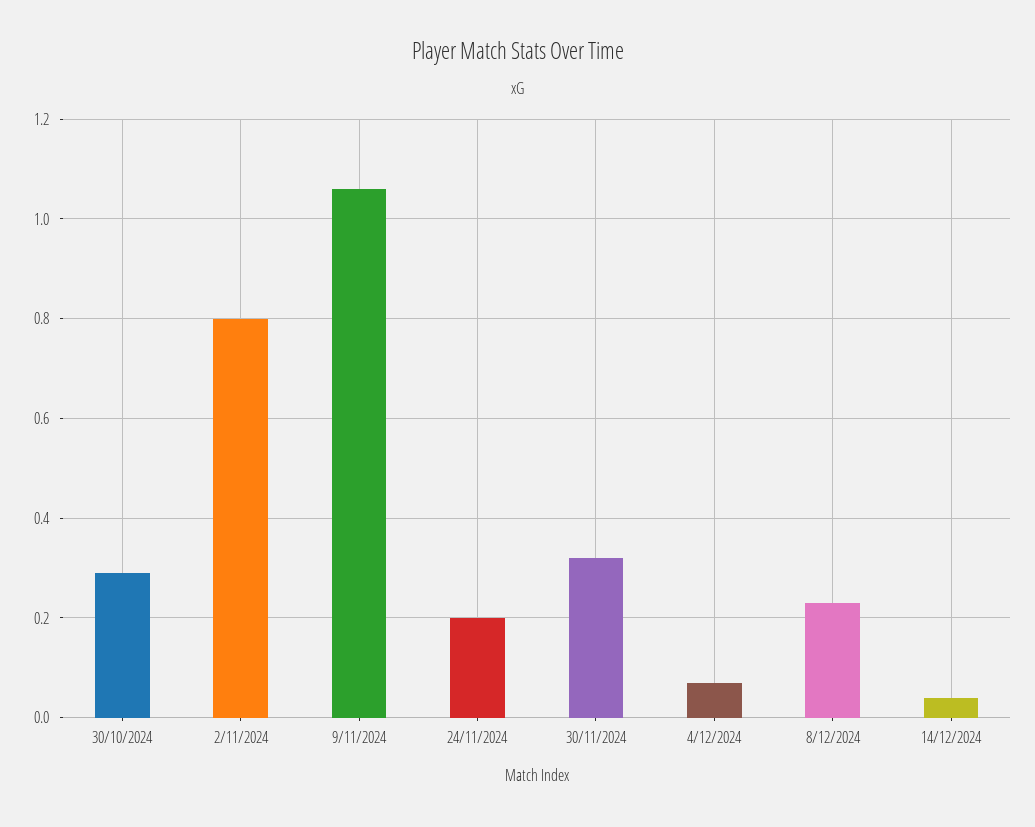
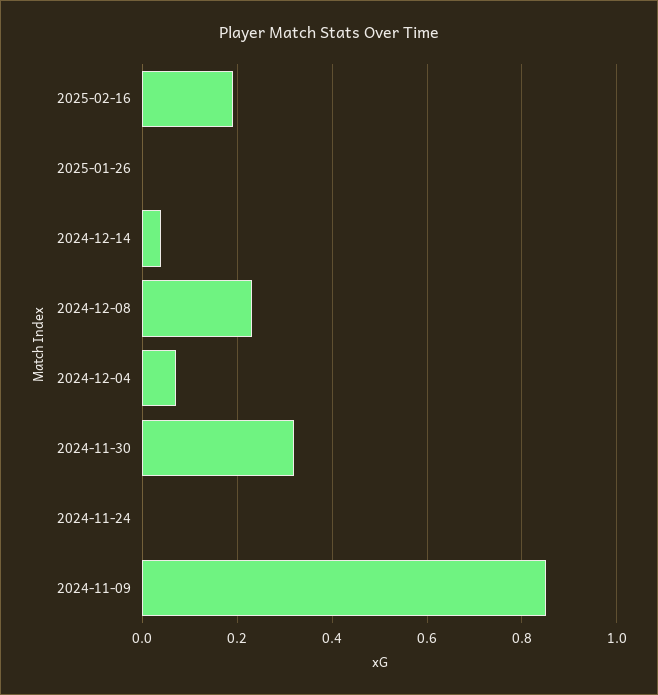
30/10/2024: 0.3 -> none
2/11/2024: 0.8 -> none
9/11/2024: 1.05 -> 0.85
24/11/2024: 0.2 -> 0
2025-02-16: none -> 0.2
2025-01-26: none -> 0

